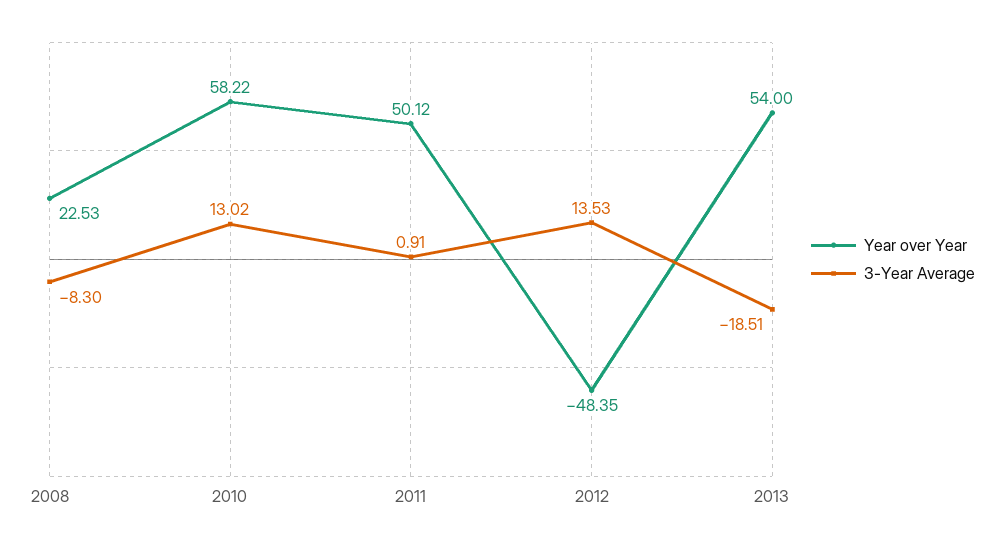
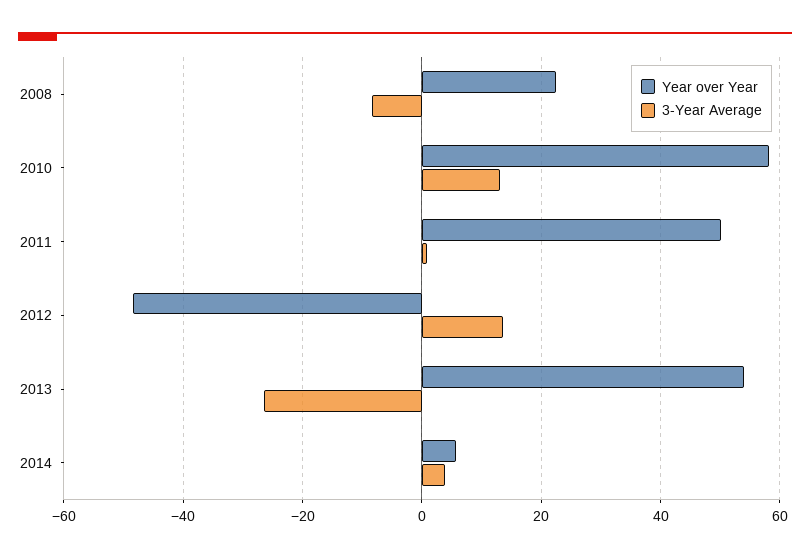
3-Year Average, 2013: -18.51 -> -26
Year over Year, 2014: none -> 6
3-Year Average, 2014: none -> 4

